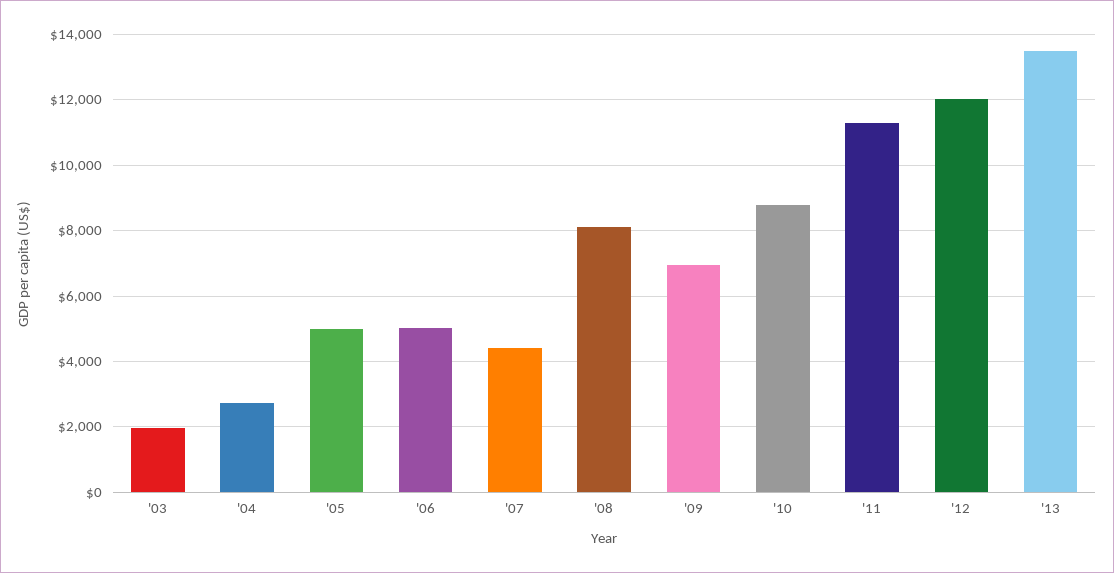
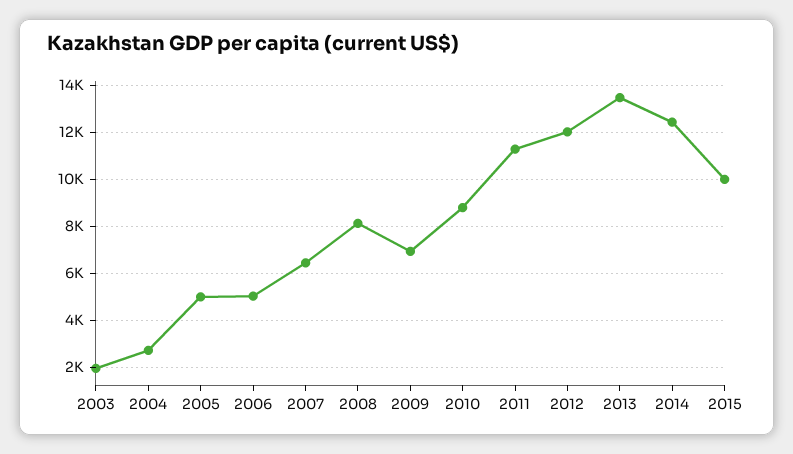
'07: 4400 -> 6500
2014: none -> 12500
2015: none -> 10000

